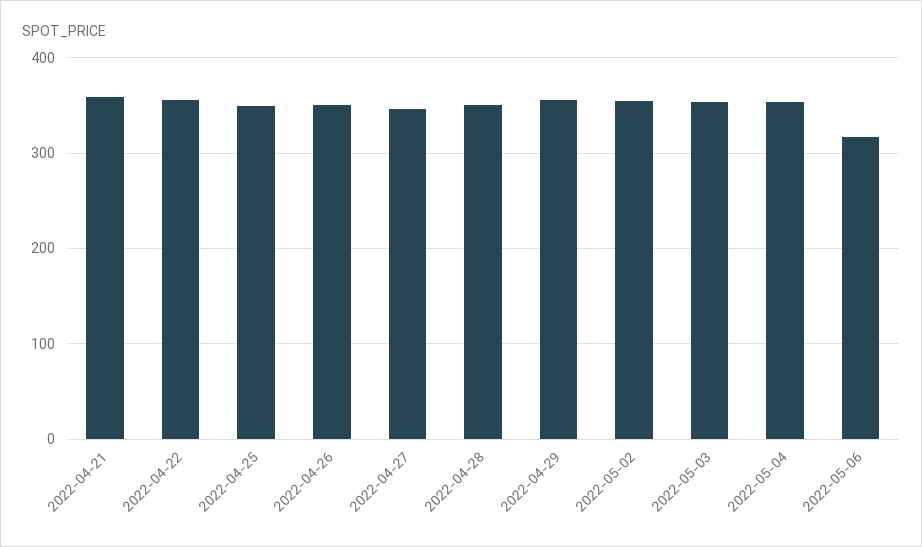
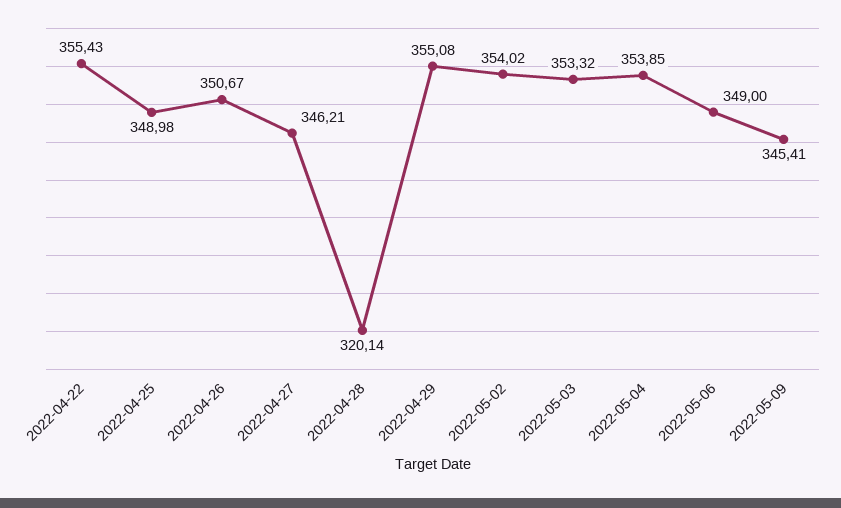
2022-04-21: 360 -> none
2022-04-28: 350 -> 320.14
2022-05-06: 320 -> 349
2022-05-09: none -> 345.41

